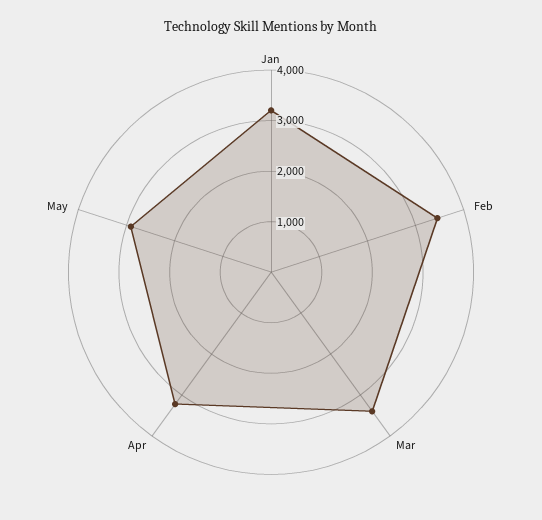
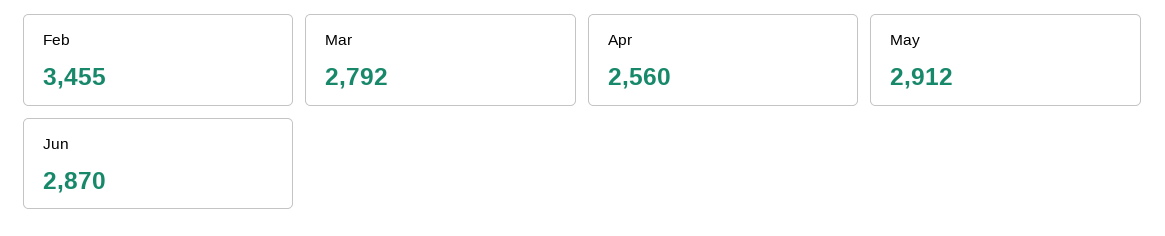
Jan: 3200 -> none
Mar: 3400 -> 2792
Apr: 3200 -> 2560
Jun: none -> 2870

